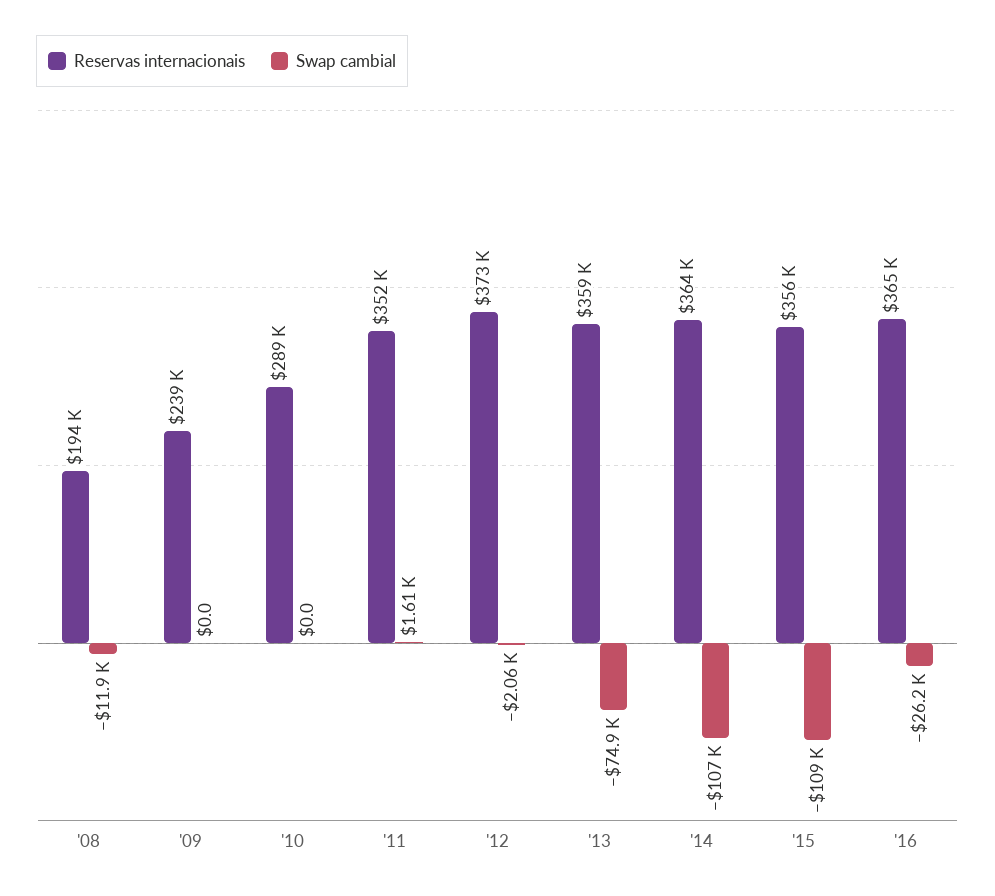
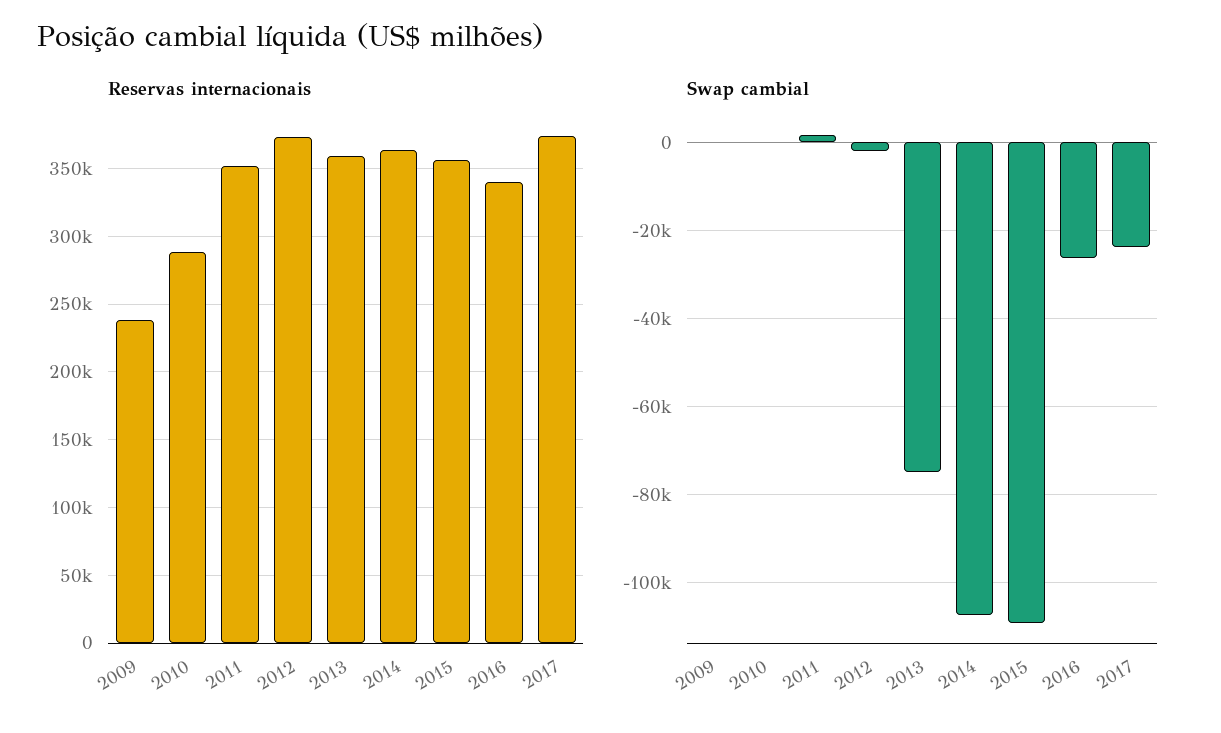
Reservas internacionais, '08: 194000 -> none
Swap cambial, '08: -11900 -> none
Reservas internacionais, '16: 365000 -> 340000
Reservas internacionais, 2017: none -> 375000
Swap cambial, 2017: none -> -24000

